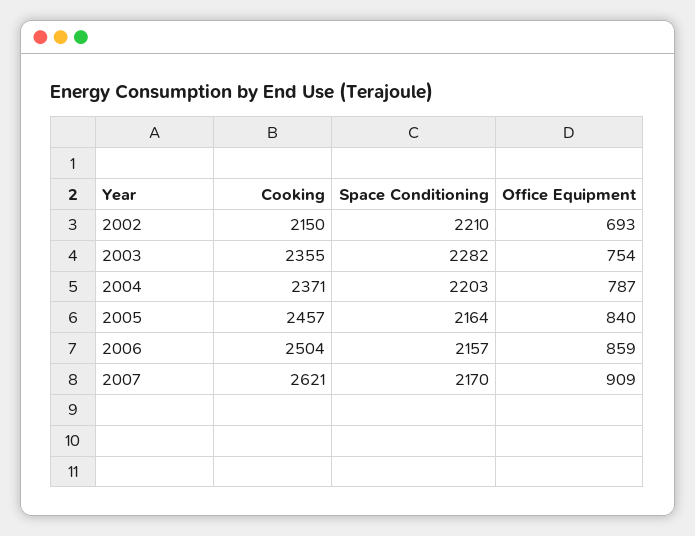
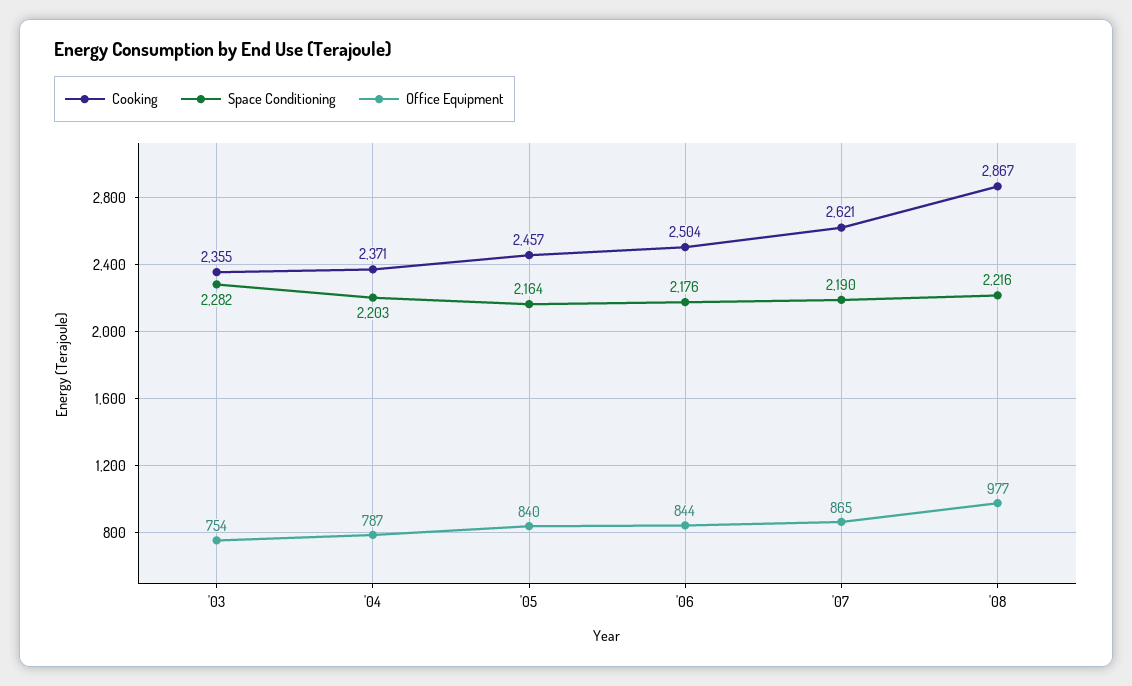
Cooking, 2002: 2150 -> none
Space Conditioning, 2002: 2210 -> none
Office Equipment, 2002: 693 -> none
Space Conditioning, 2006: 2157 -> 2176
Office Equipment, 2006: 859 -> 844
Space Conditioning, 2007: 2170 -> 2190
Office Equipment, 2007: 909 -> 865
Cooking, '08: none -> 2867
Space Conditioning, '08: none -> 2216
Office Equipment, '08: none -> 977

